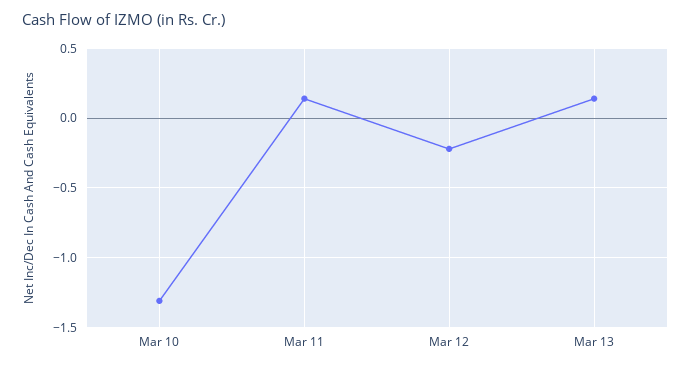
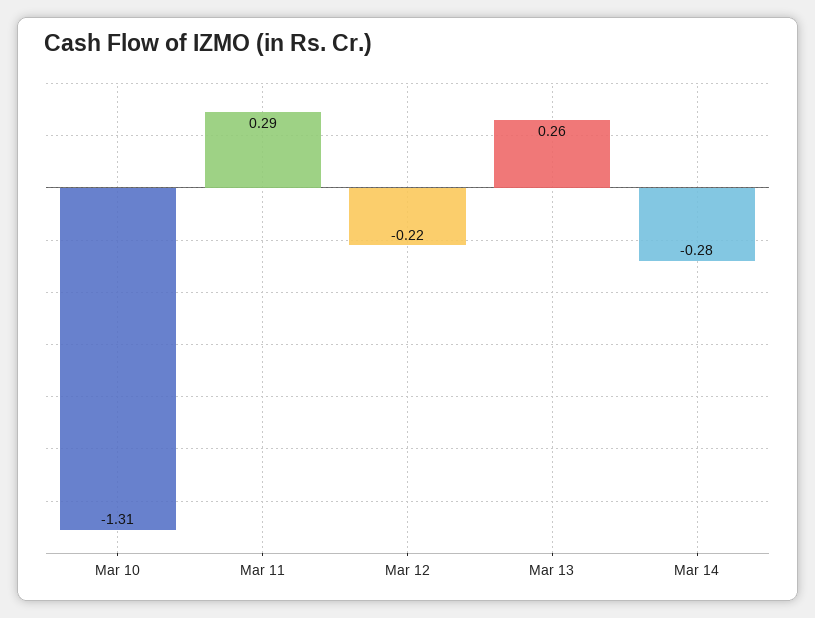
Mar 11: 0.15 -> 0.29
Mar 13: 0.15 -> 0.26
Mar 14: none -> -0.28

